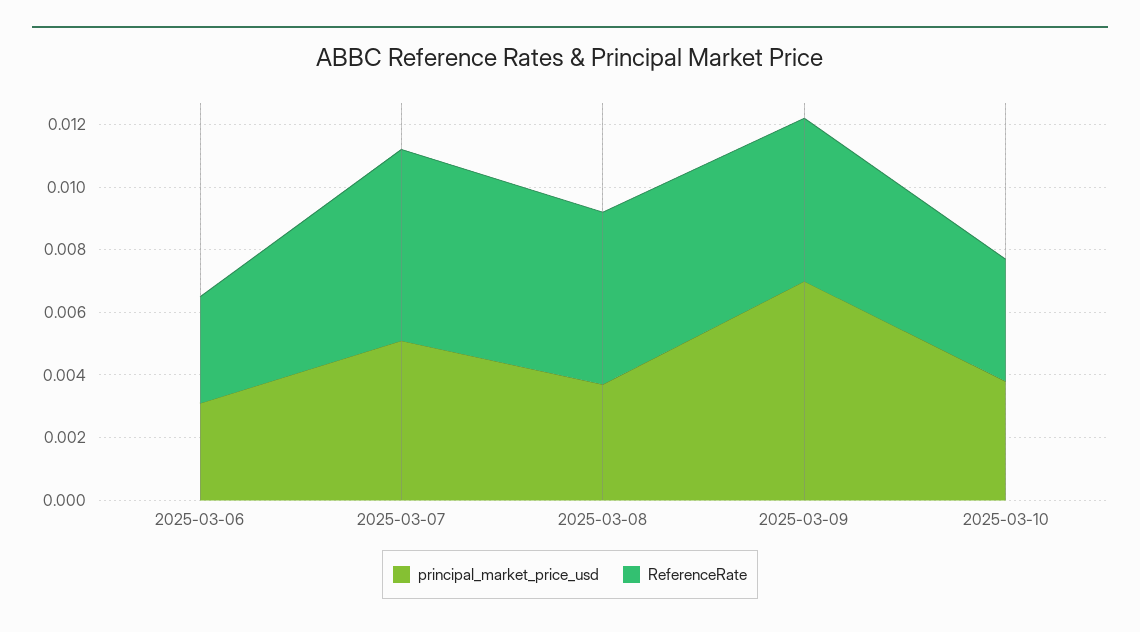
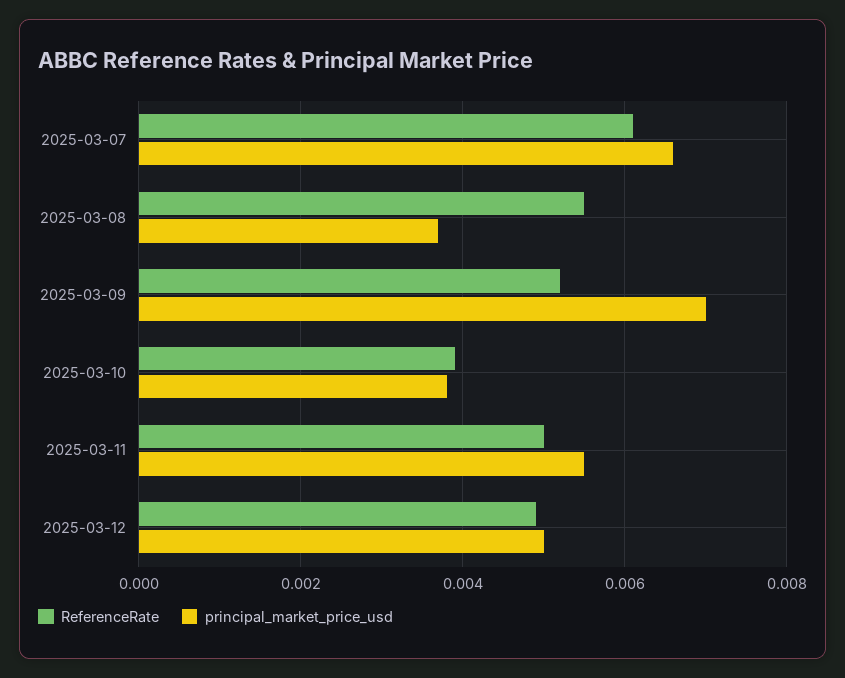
principal_market_price_usd, 2025-03-06: 0.003 -> none
ReferenceRate, 2025-03-06: 0.0035 -> none
principal_market_price_usd, 2025-03-07: 0.005 -> 0.0065
ReferenceRate, 2025-03-11: none -> 0.005
principal_market_price_usd, 2025-03-11: none -> 0.0055
ReferenceRate, 2025-03-12: none -> 0.005
principal_market_price_usd, 2025-03-12: none -> 0.005

